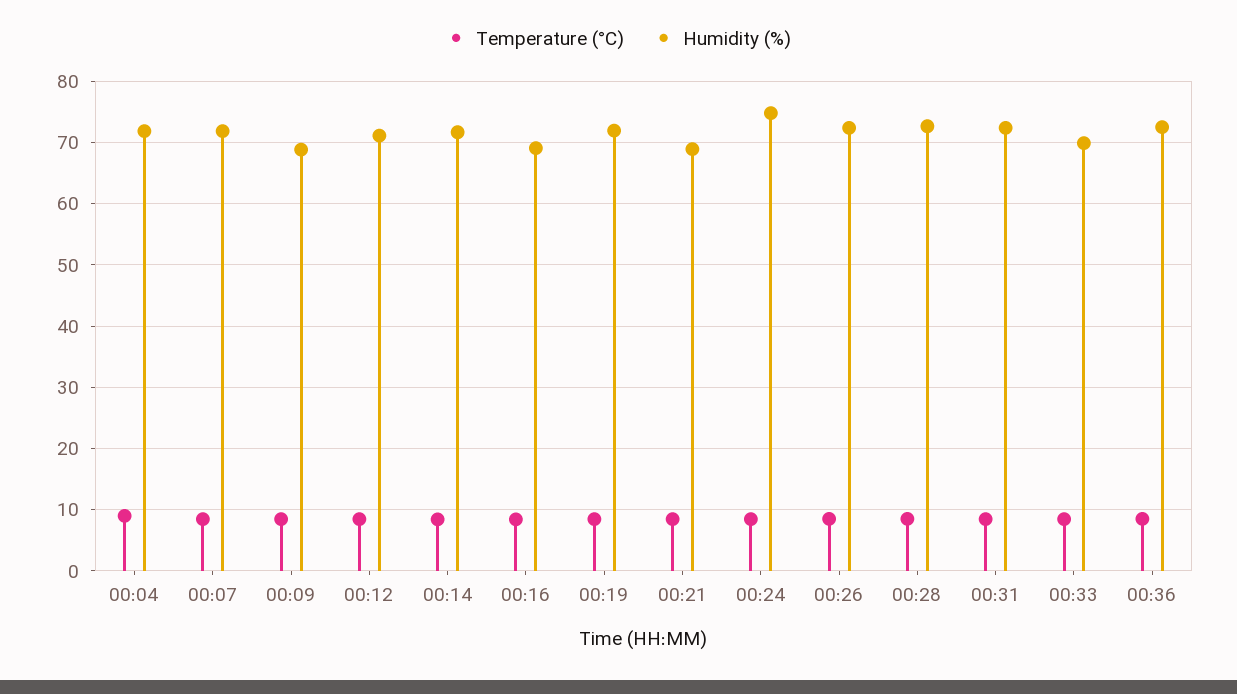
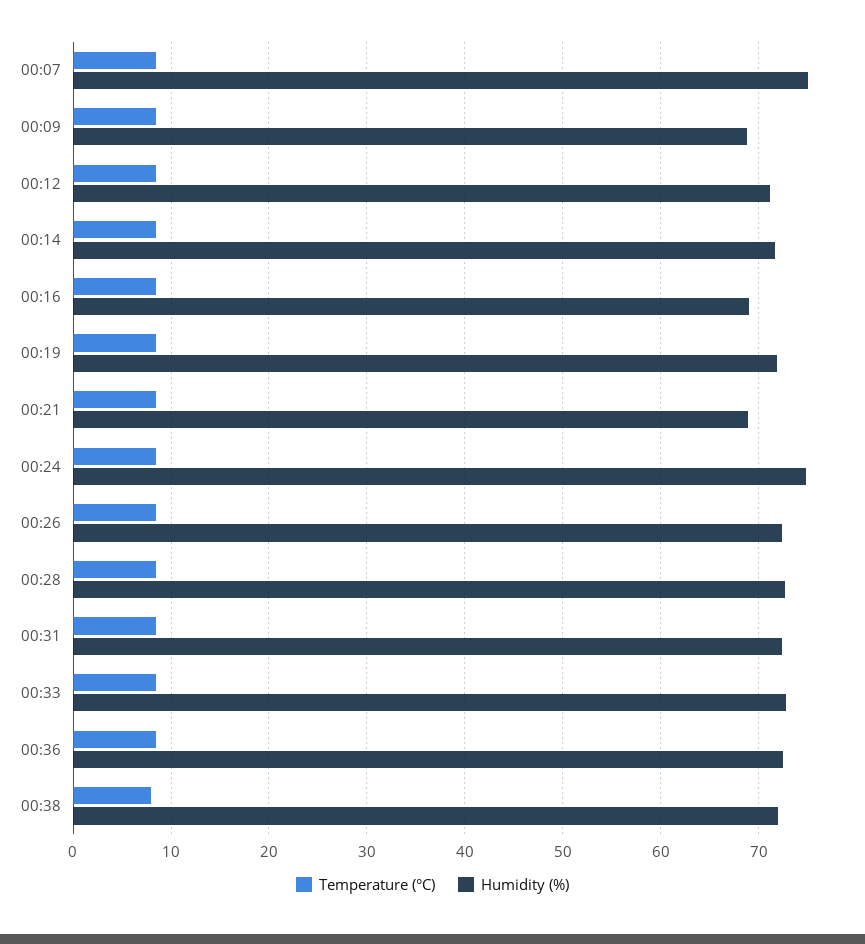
Temperature (°C), 00:04: 9 -> none
Humidity (%), 00:04: 72 -> none
Humidity (%), 00:07: 72 -> 75
Humidity (%), 00:33: 70 -> 73
Temperature (°C), 00:38: none -> 8
Humidity (%), 00:38: none -> 72

